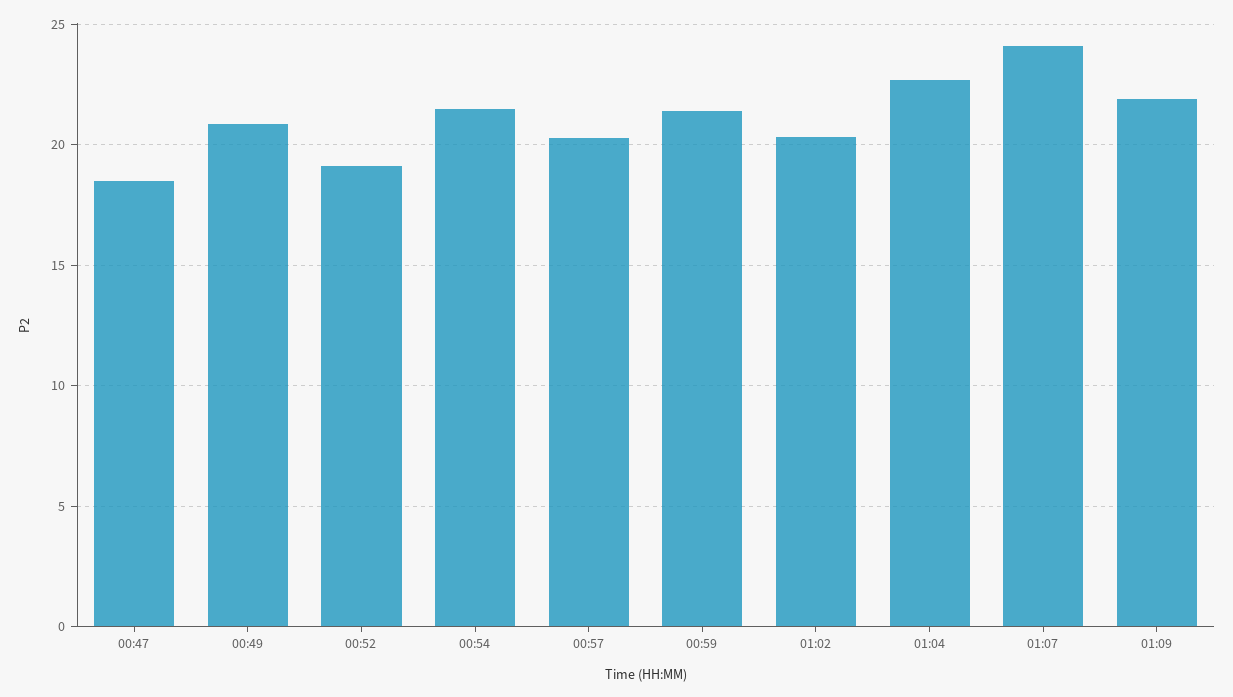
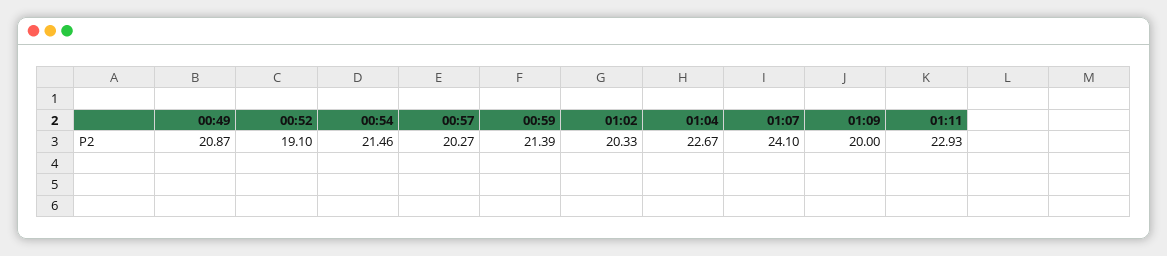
00:47: 18.5 -> none
01:09: 22 -> 20
01:11: none -> 22.93

